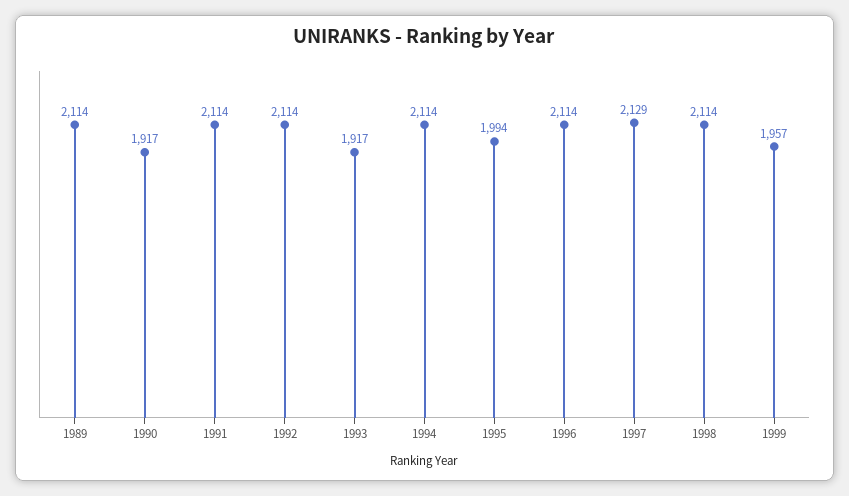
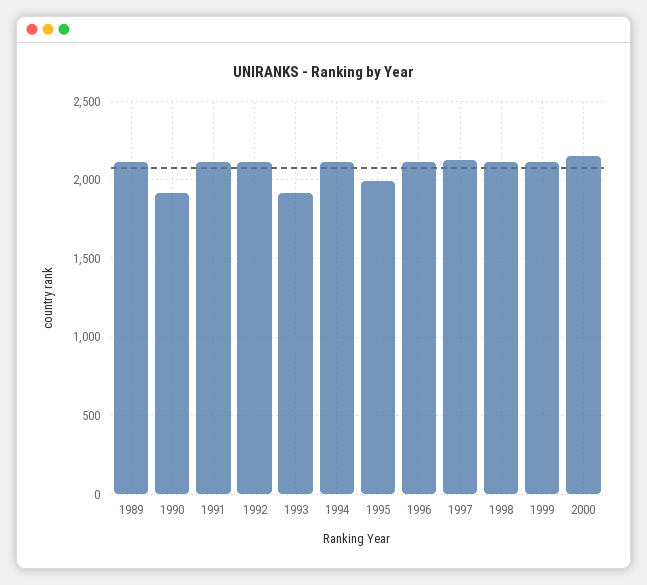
1999: 1957 -> 2100
2000: none -> 2150

